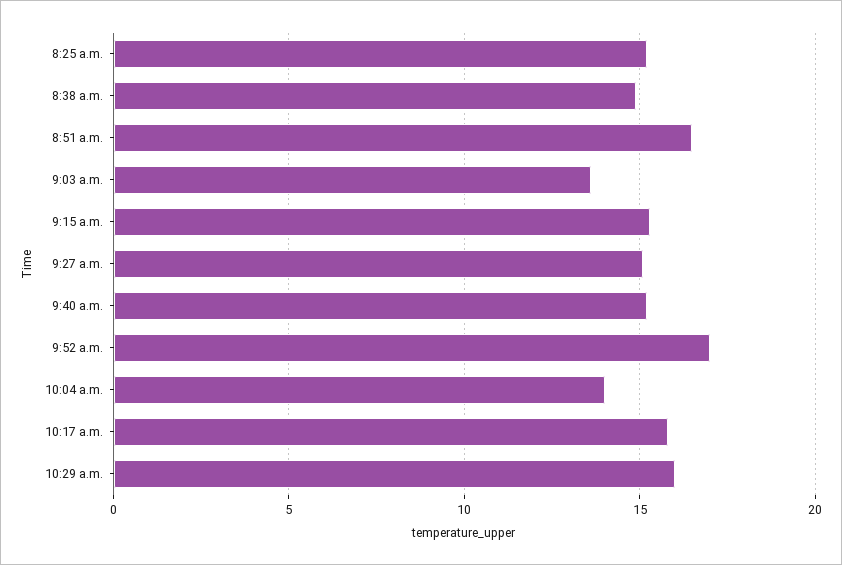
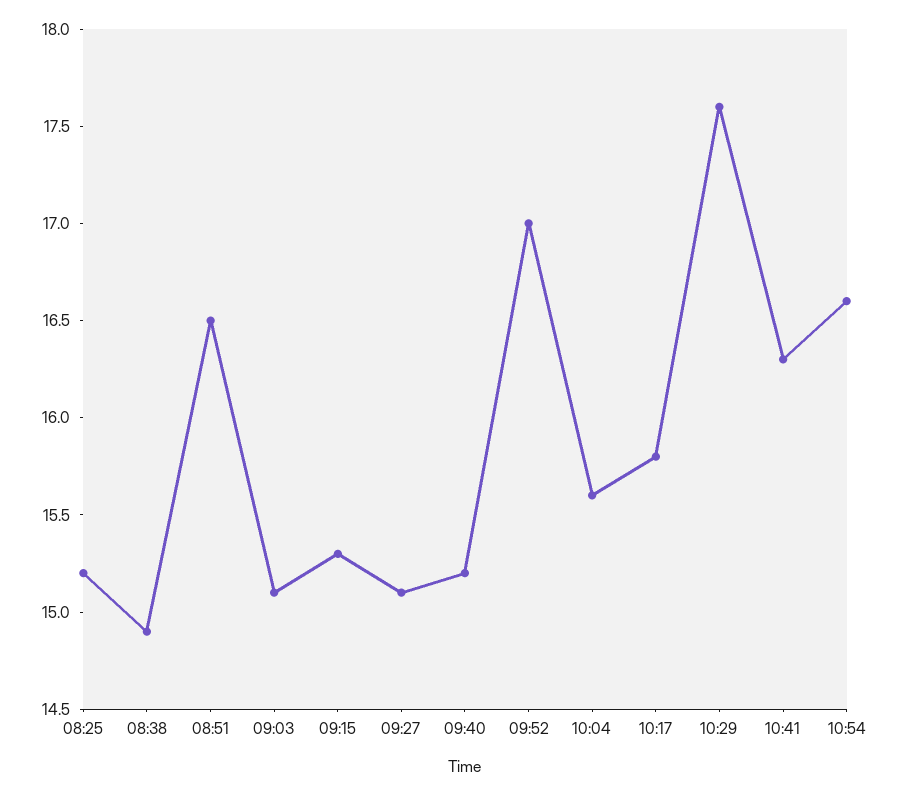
9:03 a.m.: 13.5 -> 15.1
10:04 a.m.: 14 -> 15.6
10:29 a.m.: 16 -> 17.6
10:41: none -> 16.3
10:54: none -> 16.6

